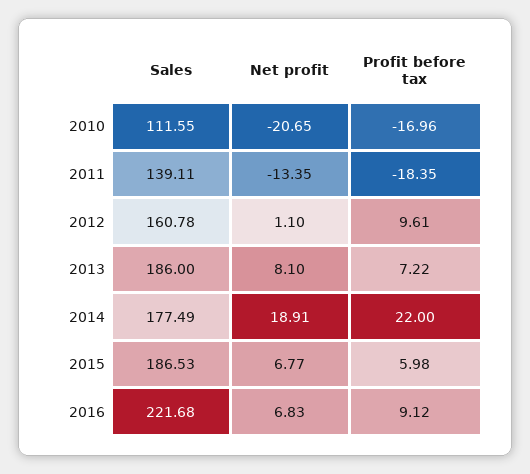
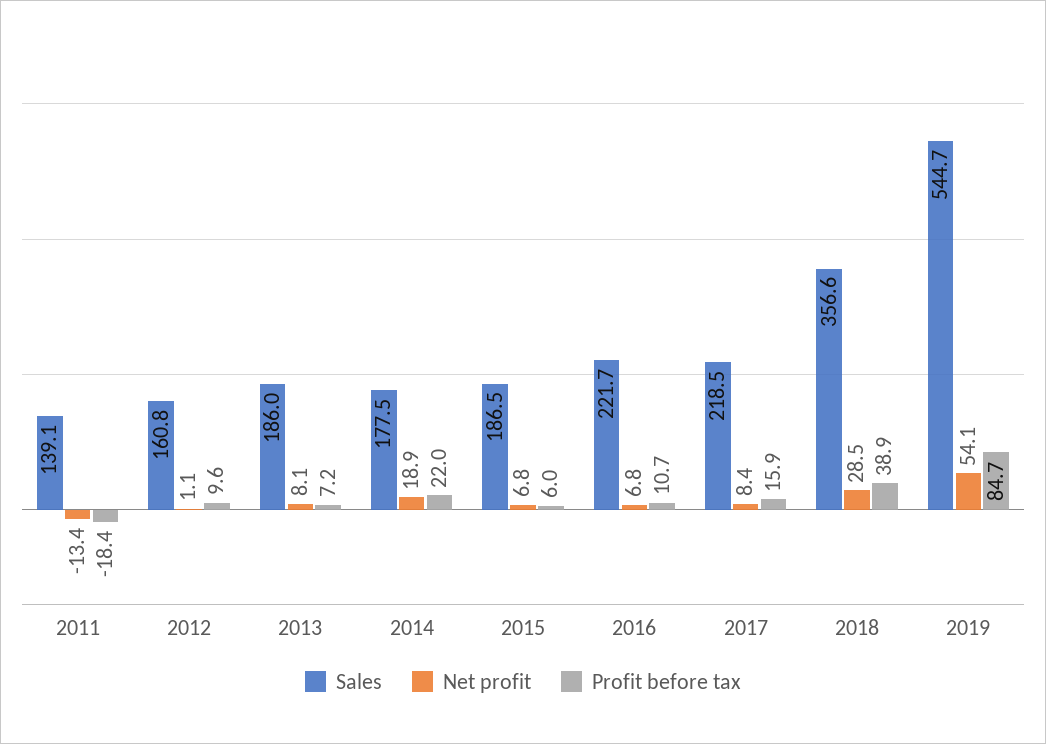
Sales, 2010: 111.55 -> none
Net profit, 2010: -20.65 -> none
Profit before tax, 2010: -16.96 -> none
Profit before tax, 2016: 9.12 -> 10.7
Sales, 2017: none -> 218.5
Net profit, 2017: none -> 8.4
Profit before tax, 2017: none -> 15.9
Sales, 2018: none -> 356.6
Net profit, 2018: none -> 28.5
Profit before tax, 2018: none -> 38.9
Sales, 2019: none -> 544.7
Net profit, 2019: none -> 54.1
Profit before tax, 2019: none -> 84.7

